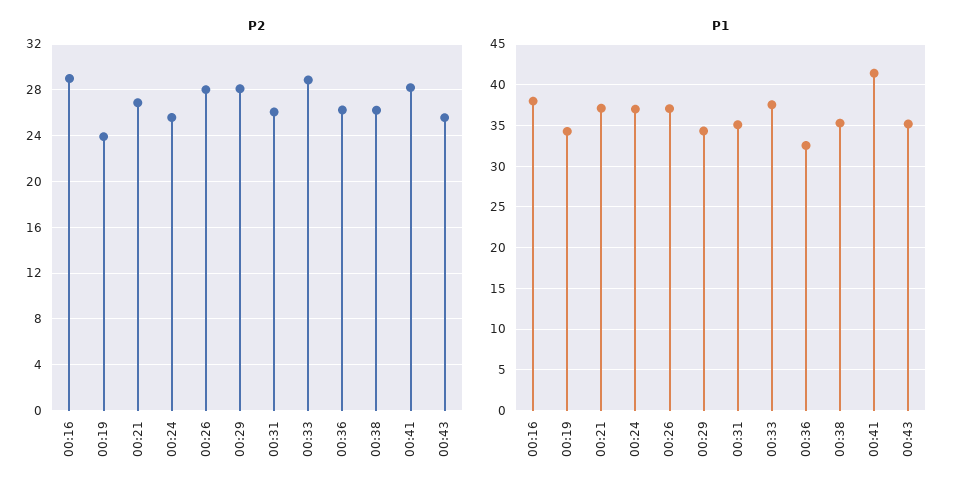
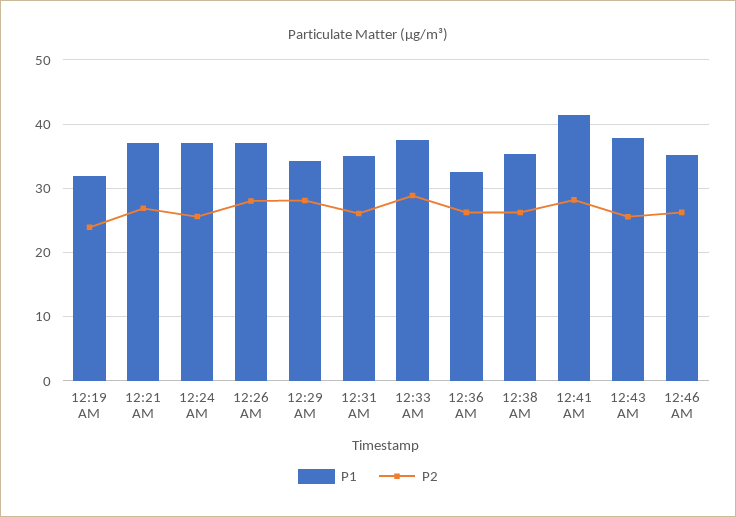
P2, 00:16: 29 -> none
P1, 00:16: 38 -> none
P1, 00:19: 34 -> 32
P1, 00:43: 35 -> 38
P1, 12:46 AM: none -> 35
P2, 12:46 AM: none -> 26

